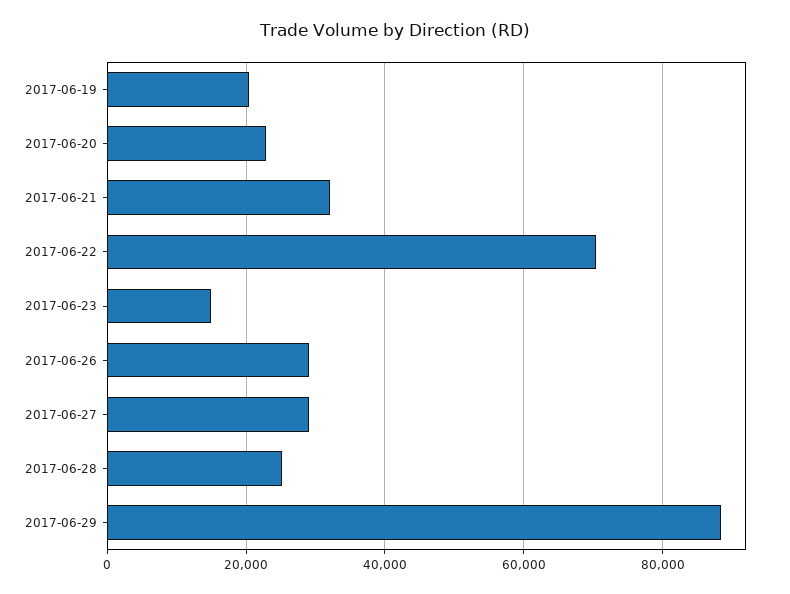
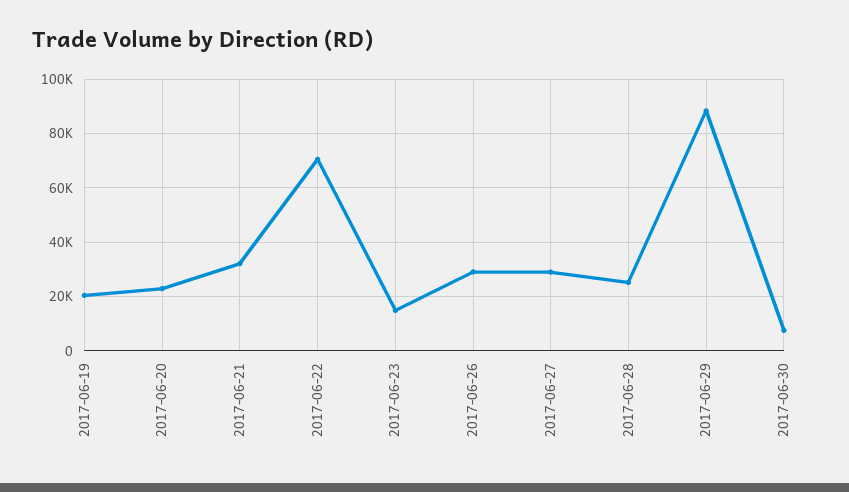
2017-06-30: none -> 7500

